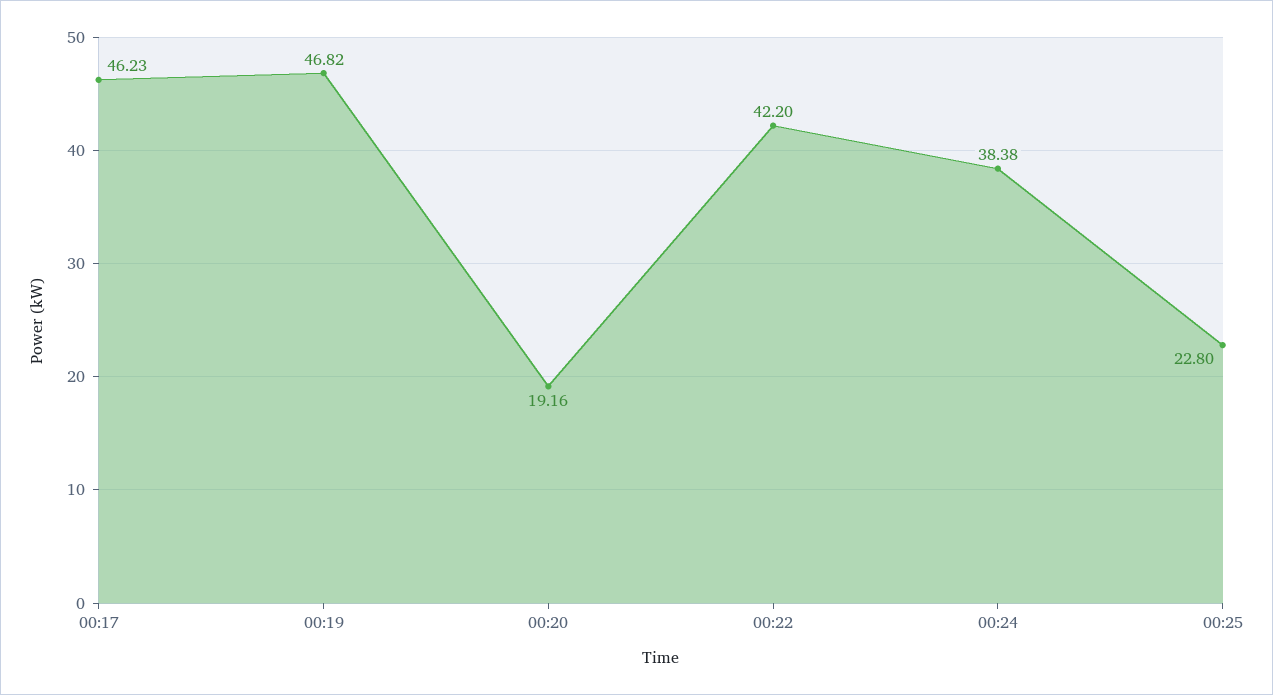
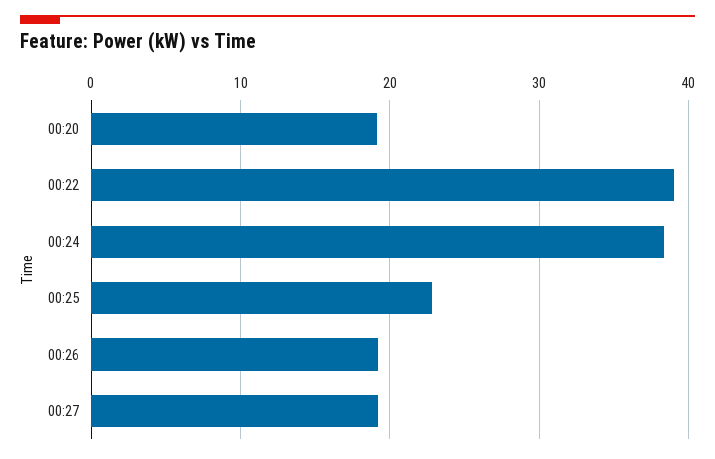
00:17: 46.23 -> none
00:19: 46.82 -> none
00:22: 42.2 -> 39
00:26: none -> 19
00:27: none -> 19

